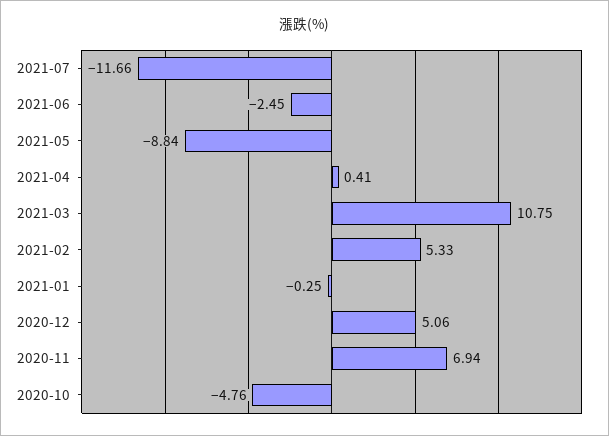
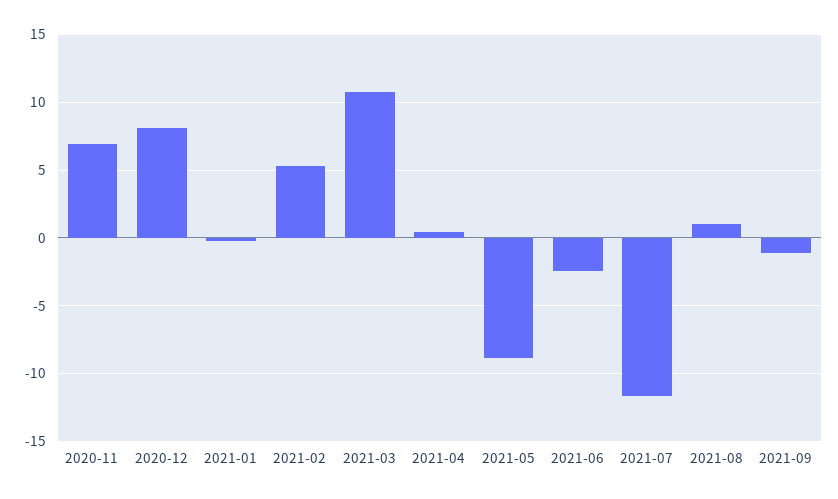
2020-12: 5.06 -> 8
2020-10: -4.76 -> none
2021-08: none -> 1
2021-09: none -> -1

